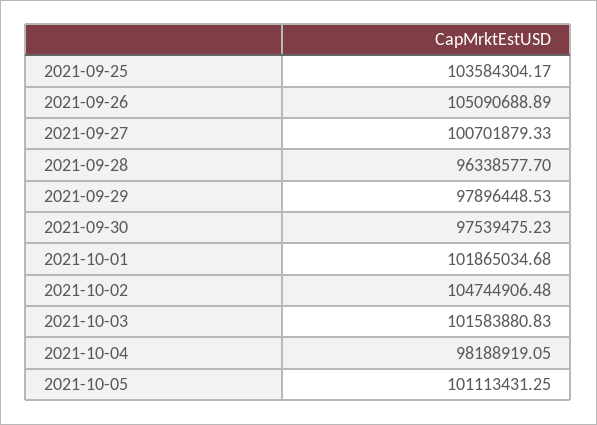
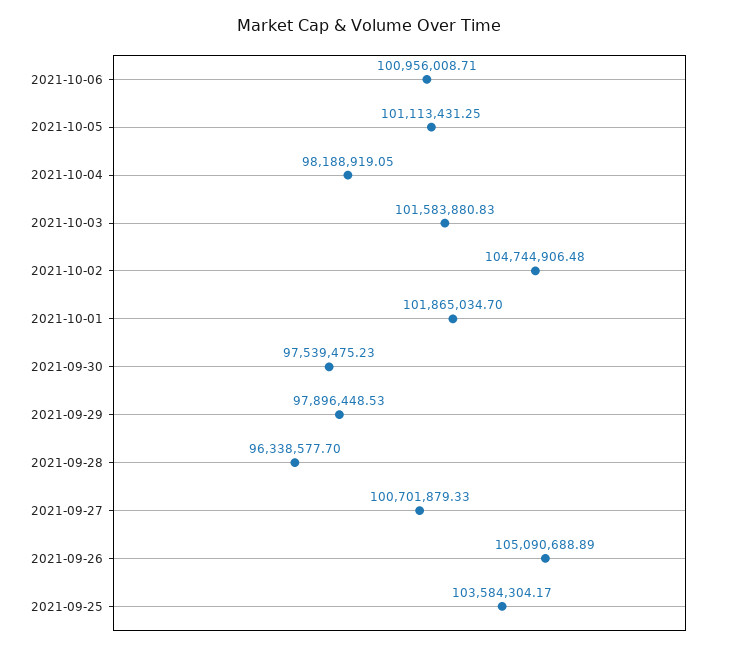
2021-10-01: 101865034.68 -> 101865034.7
2021-10-06: none -> 100956008.71

